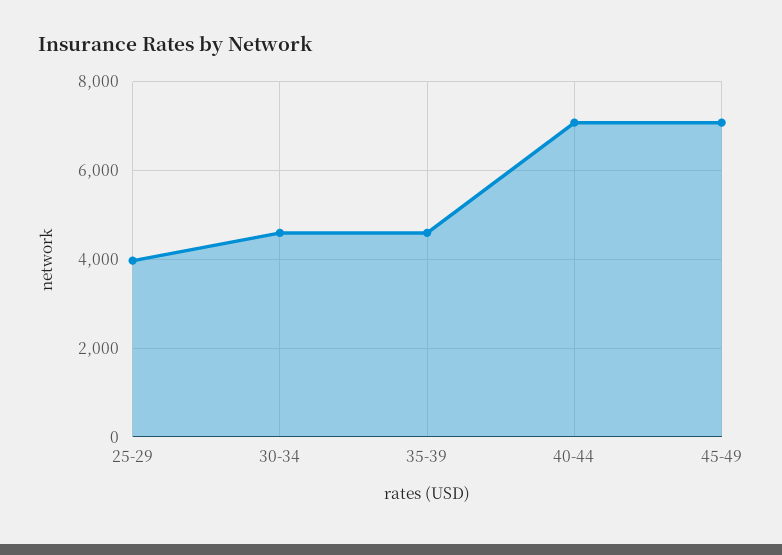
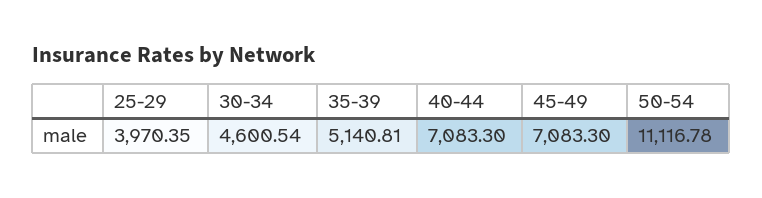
35-39: 4600 -> 5140.81
50-54: none -> 11116.78

